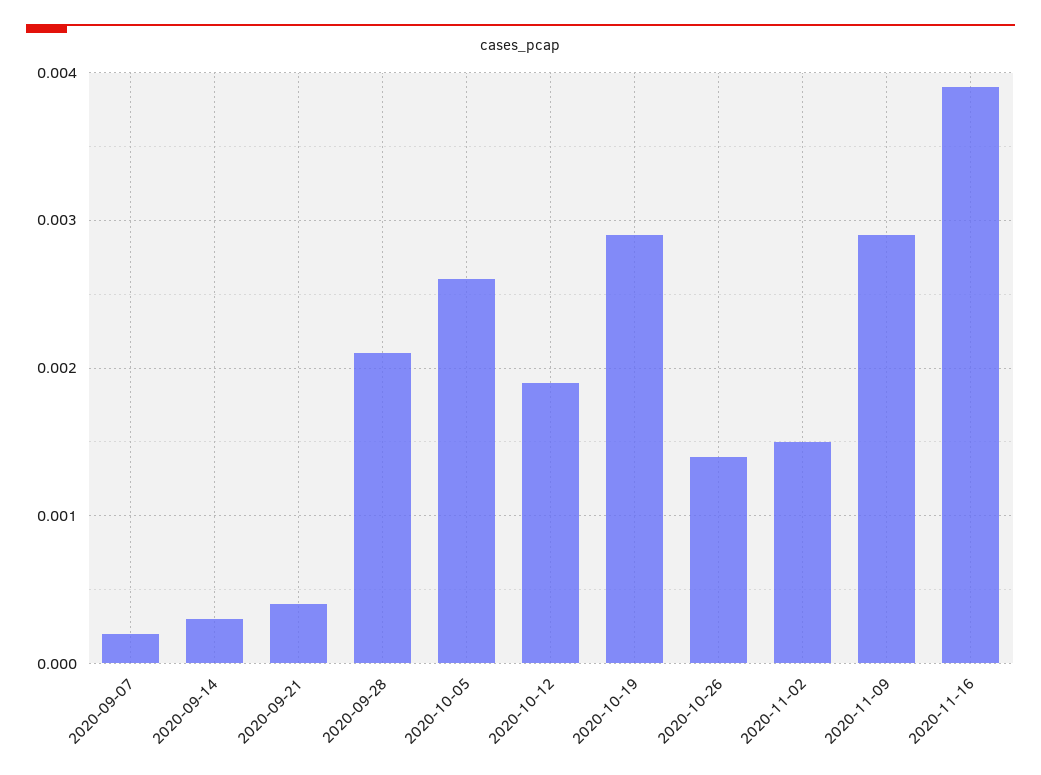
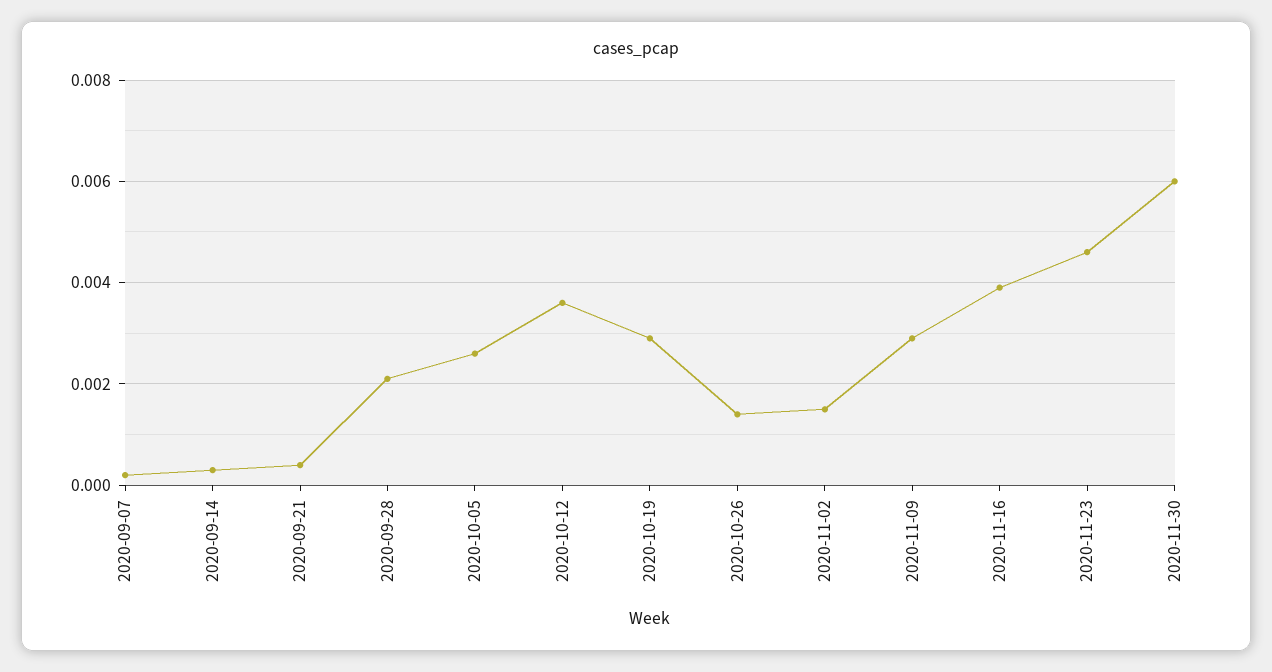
2020-10-12: 0.0019 -> 0.0035
2020-11-23: none -> 0.0045
2020-11-30: none -> 0.006

